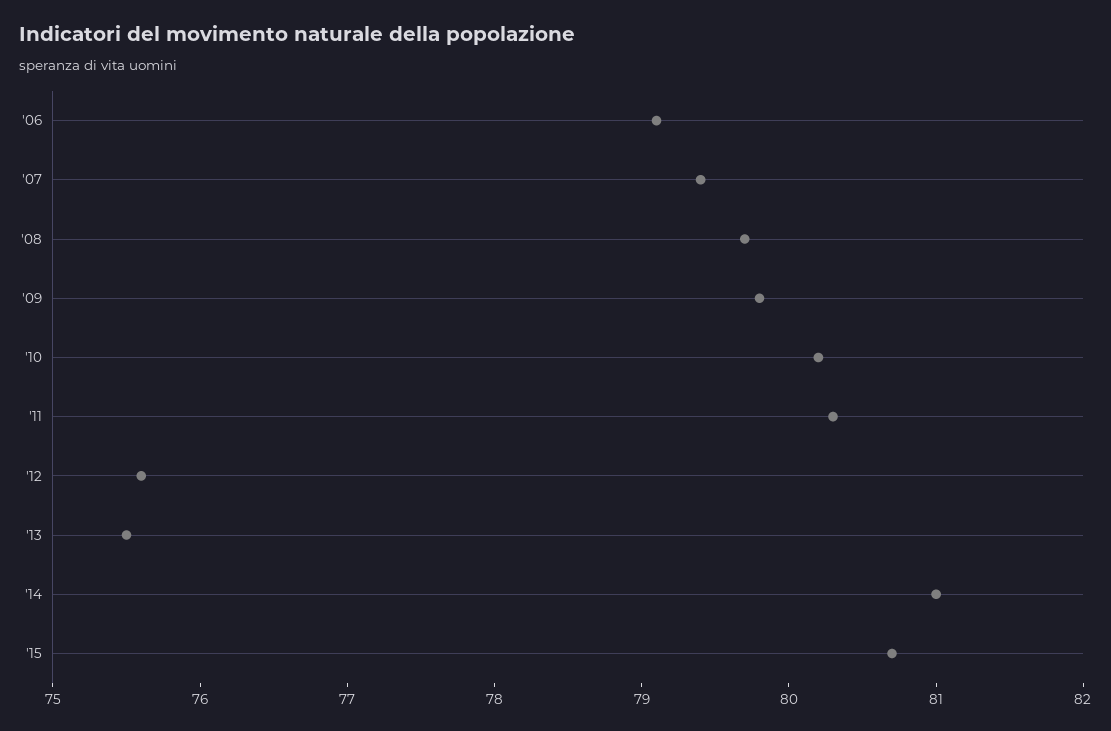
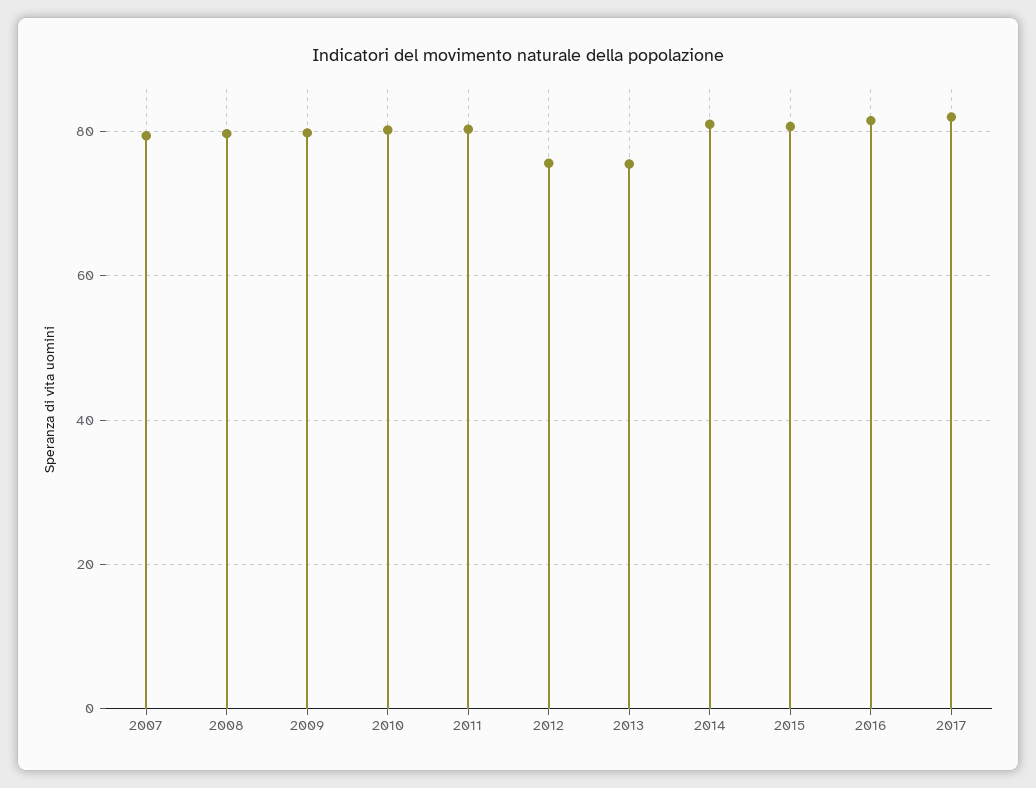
'06: 79.1 -> none
2016: none -> 82
2017: none -> 82

